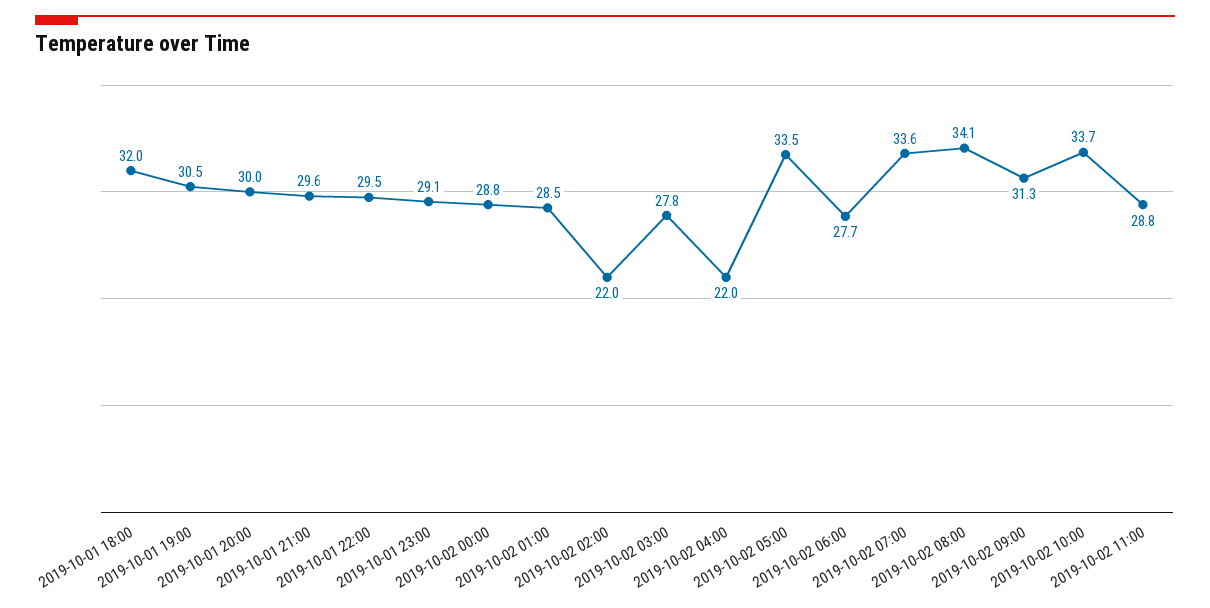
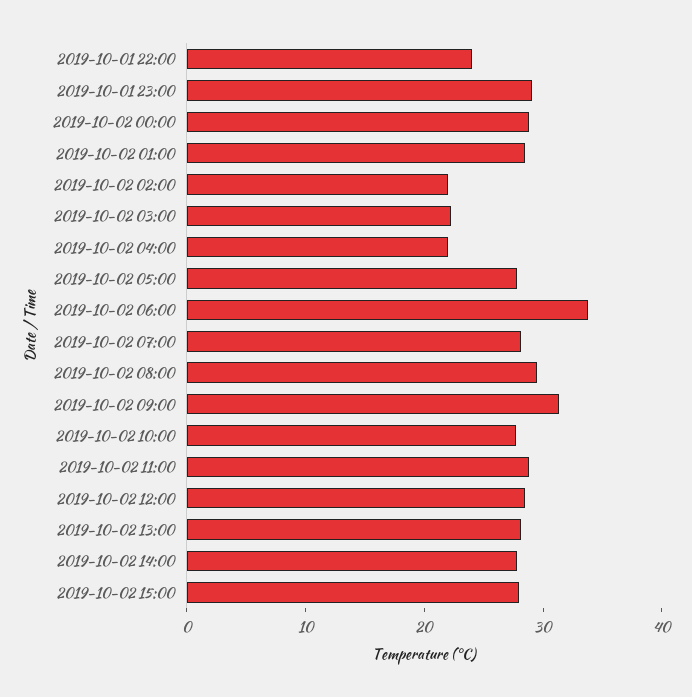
2019-10-01 18:00: 32 -> none
2019-10-01 19:00: 30.5 -> none
2019-10-01 20:00: 30 -> none
2019-10-01 21:00: 29.6 -> none
2019-10-01 22:00: 29.5 -> 24
2019-10-02 03:00: 27.8 -> 22
2019-10-02 05:00: 33.5 -> 28
2019-10-02 06:00: 27.7 -> 34
2019-10-02 07:00: 33.6 -> 28
2019-10-02 08:00: 34.1 -> 30
2019-10-02 10:00: 33.7 -> 28
2019-10-02 12:00: none -> 28
2019-10-02 13:00: none -> 28
2019-10-02 14:00: none -> 28
2019-10-02 15:00: none -> 28

